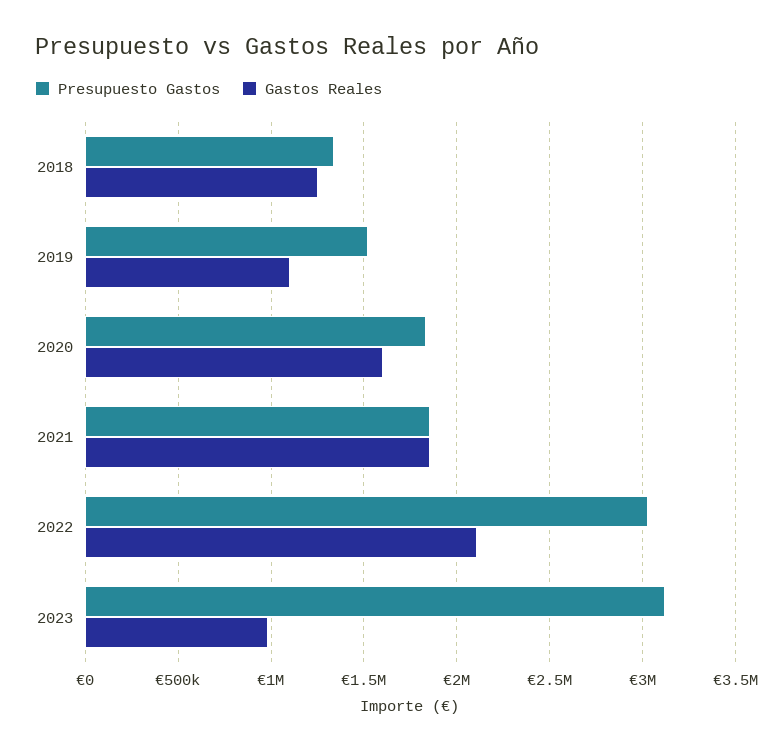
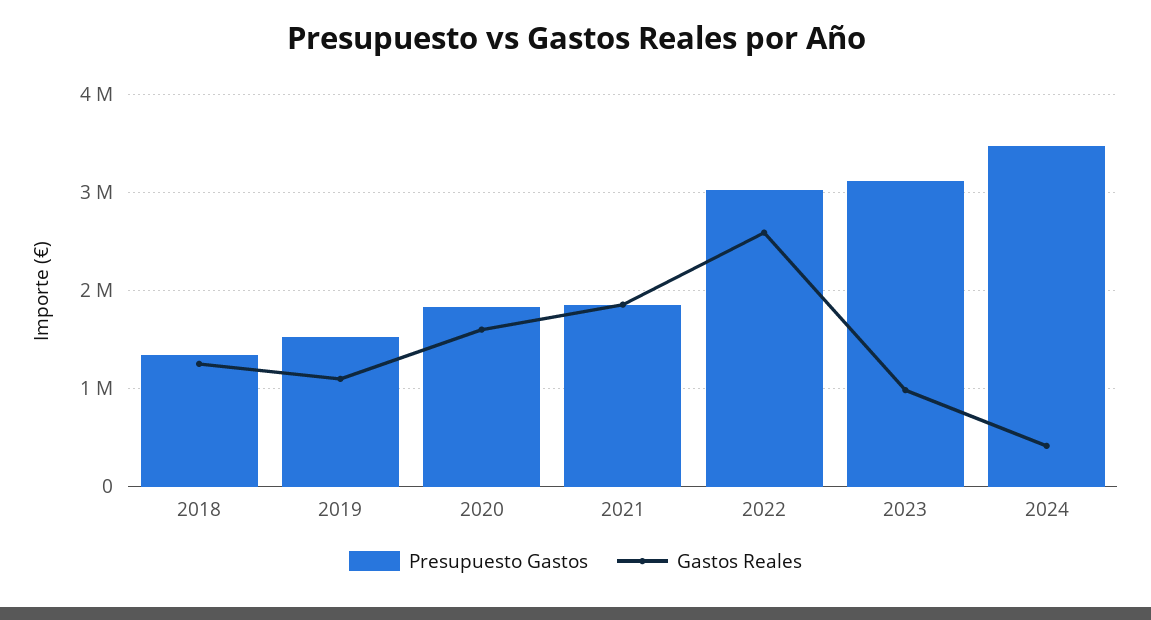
Gastos Reales, 2022: 2100000 -> 2600000
Presupuesto Gastos, 2024: none -> 3500000
Gastos Reales, 2024: none -> 400000

